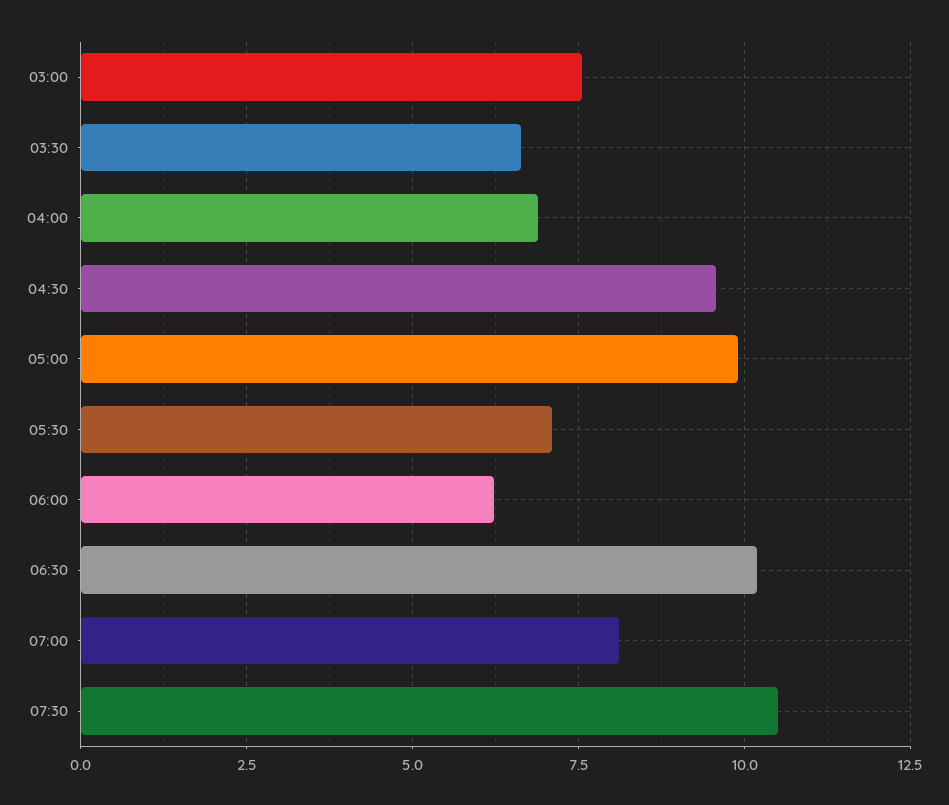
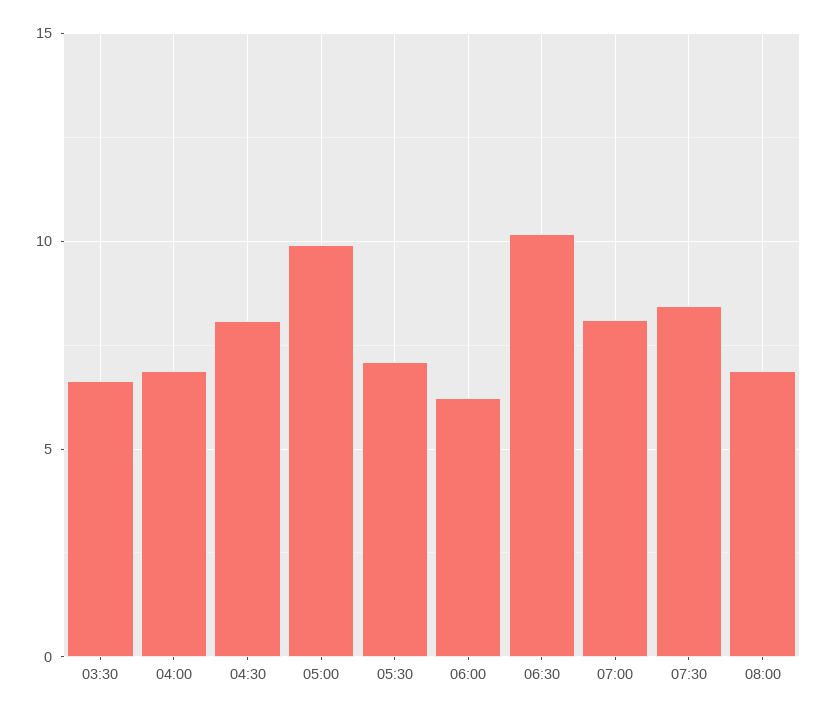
03:00: 7.5 -> none
04:30: 9.5 -> 8
07:30: 10.5 -> 8.5
08:00: none -> 7

